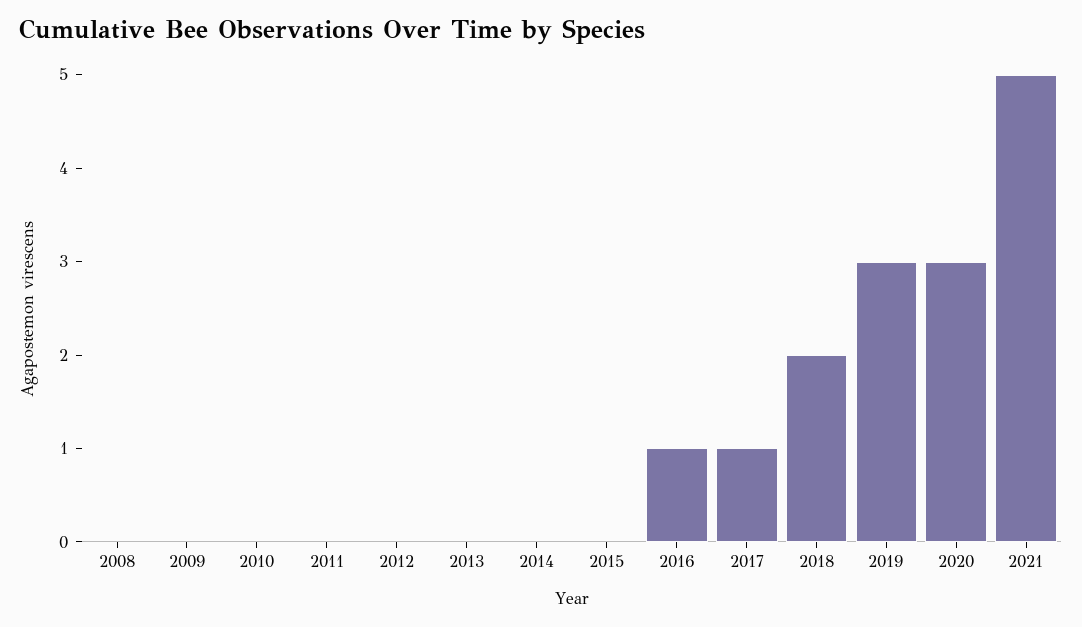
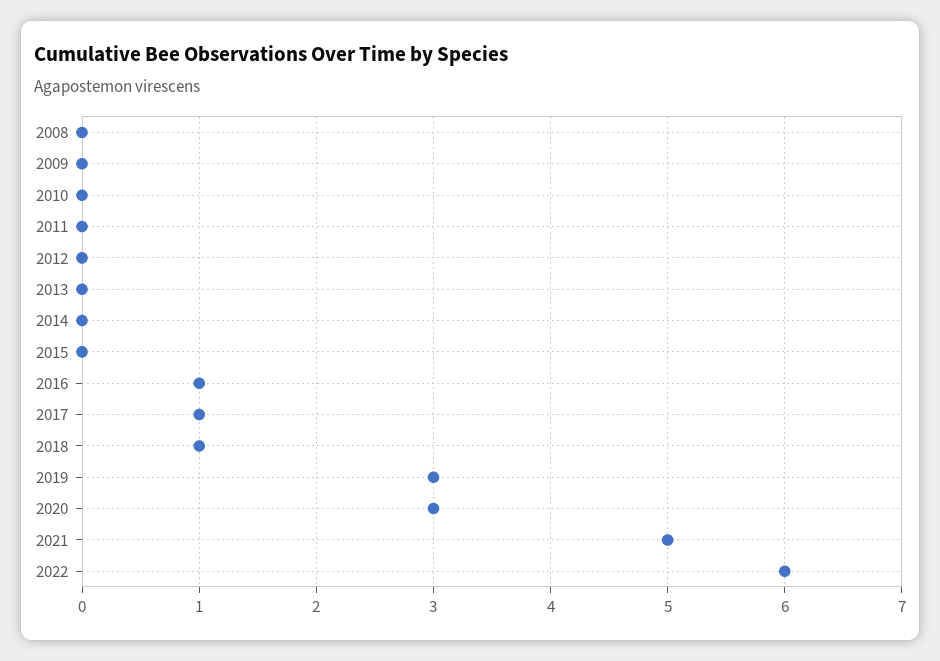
2018: 2 -> 1
2022: none -> 6

